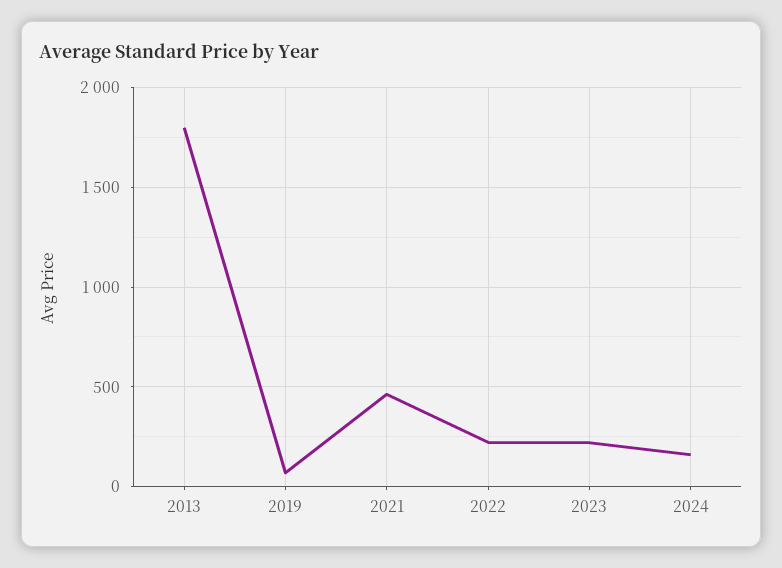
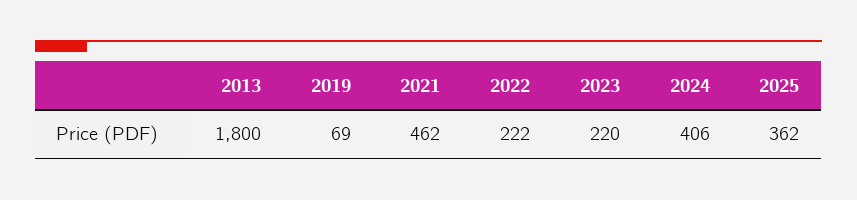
2024: 150 -> 406
2025: none -> 362

